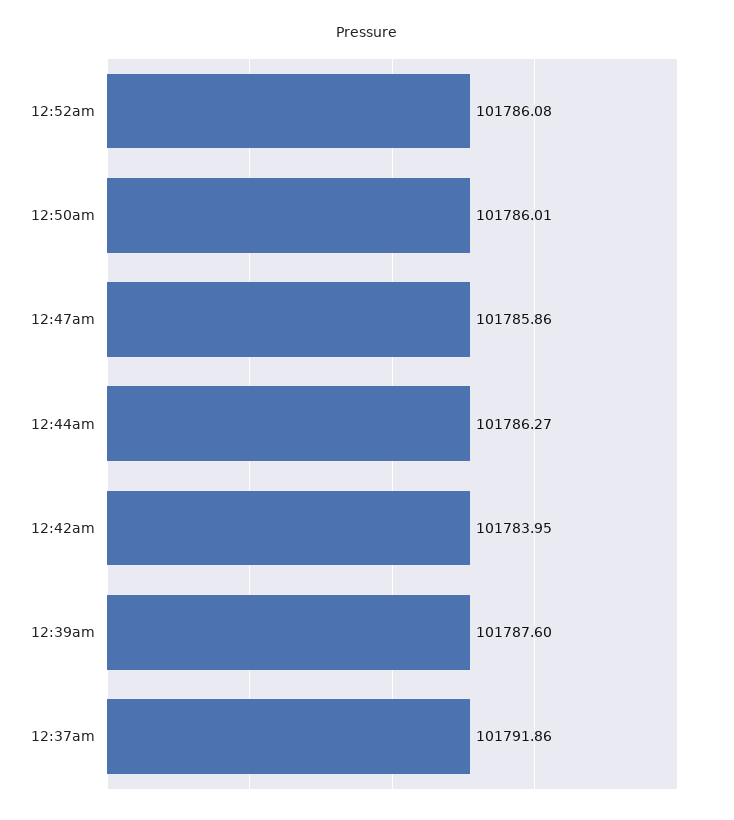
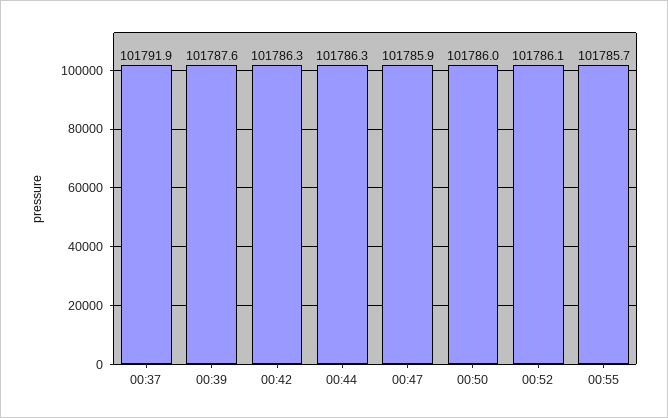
12:42am: 101783.95 -> 101786.3
00:55: none -> 101785.7

